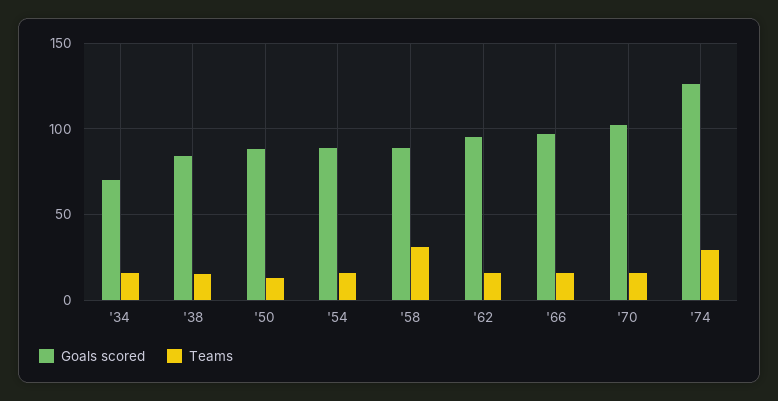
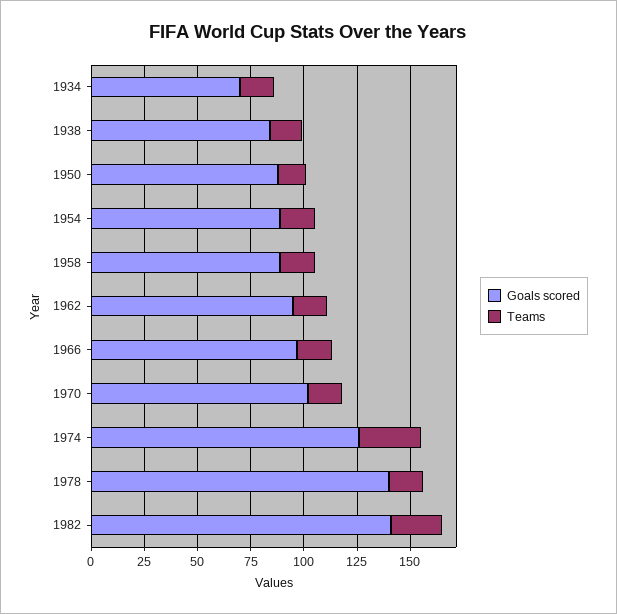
Teams, '58: 30 -> 15
Goals scored, 1978: none -> 140
Teams, 1978: none -> 15
Goals scored, 1982: none -> 140
Teams, 1982: none -> 25

